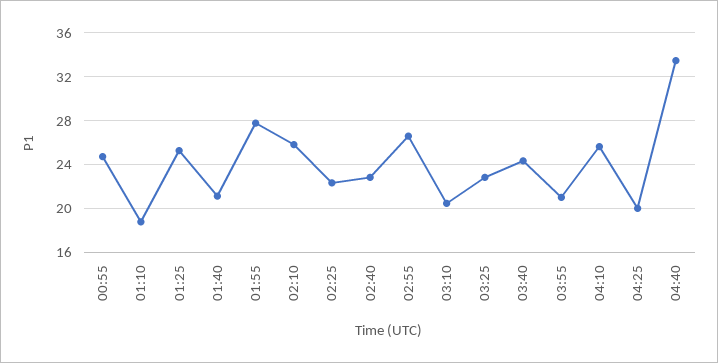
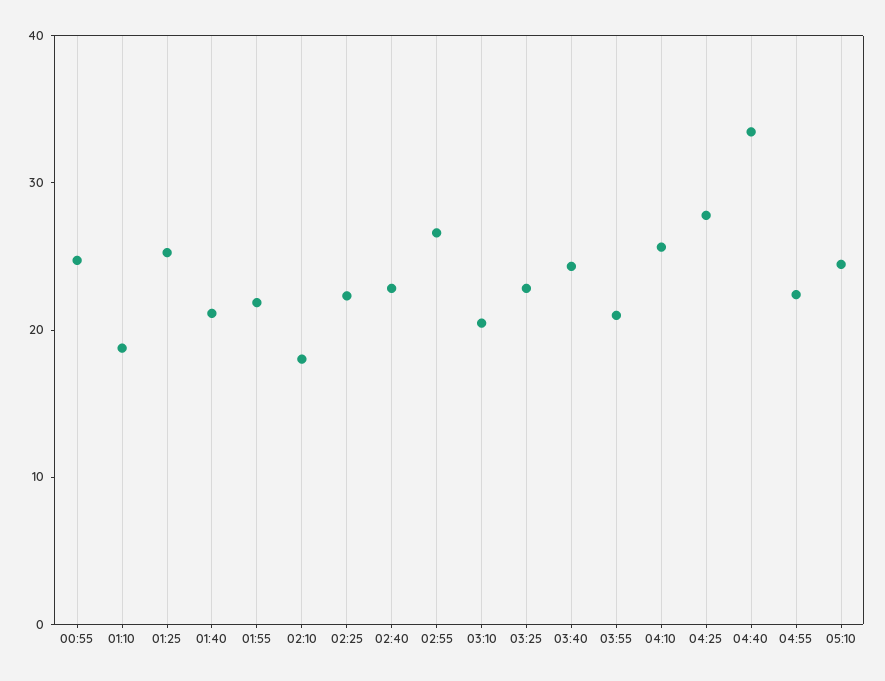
01:55: 28 -> 22
02:10: 26 -> 18
04:25: 20 -> 28
04:55: none -> 22
05:10: none -> 24

